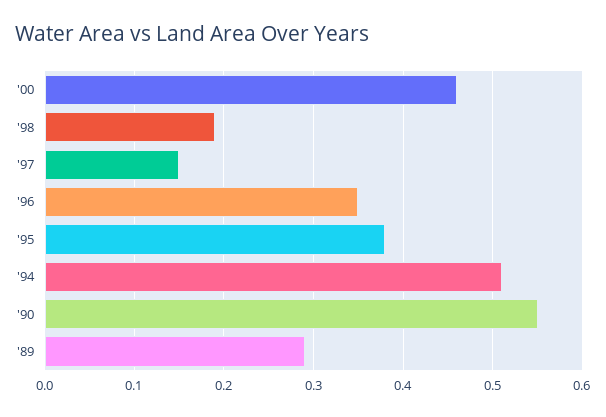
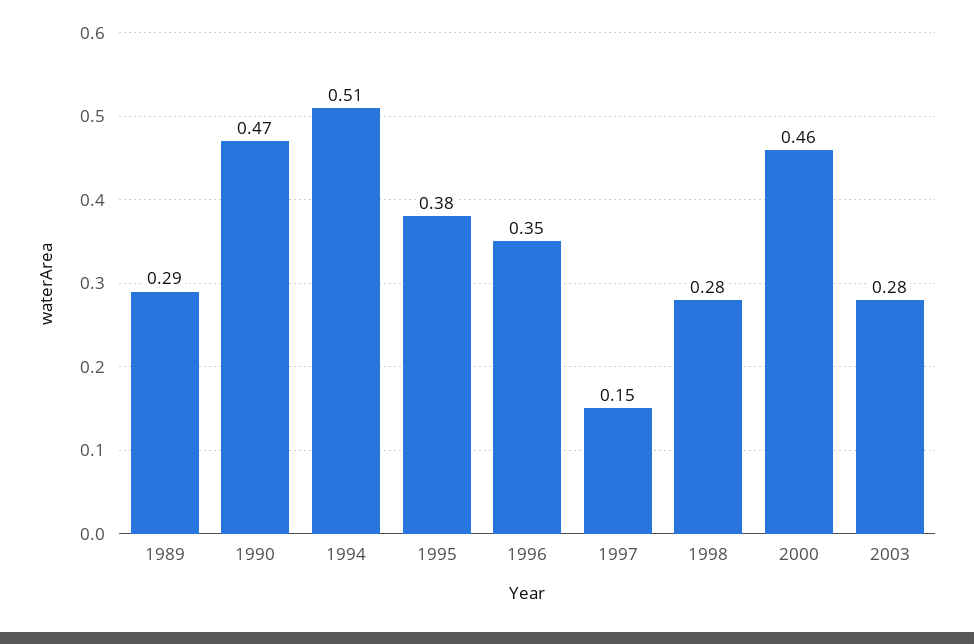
'98: 0.19 -> 0.28
'90: 0.55 -> 0.47
2003: none -> 0.28

